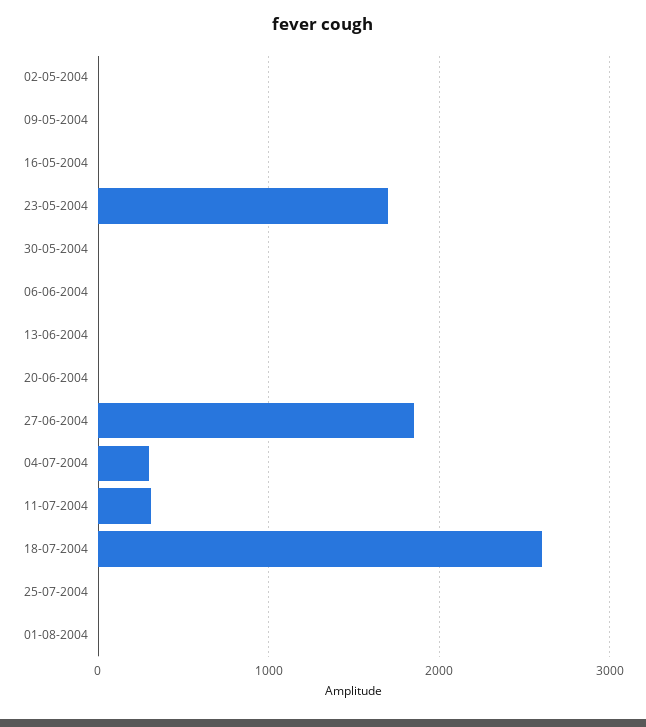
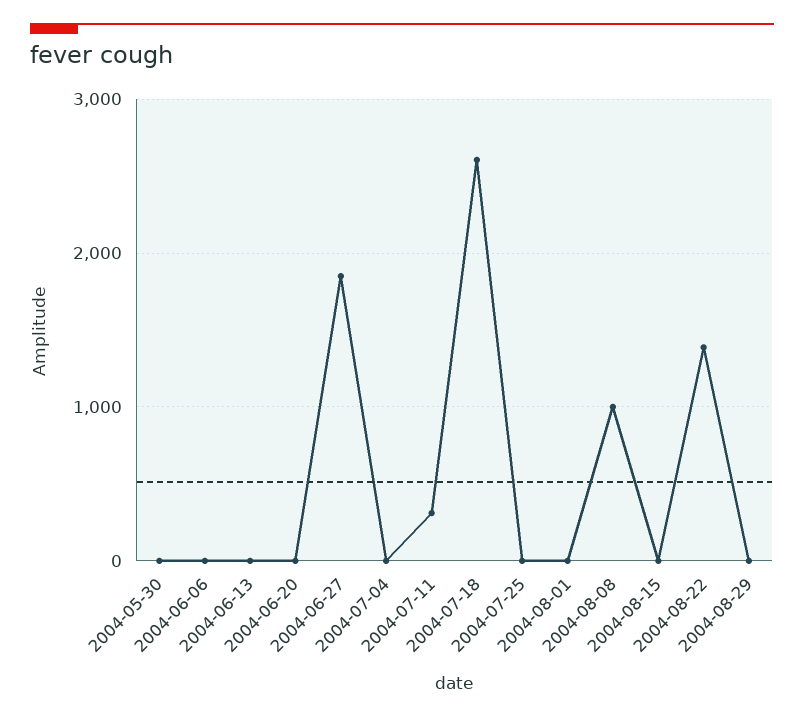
02-05-2004: 0 -> none
09-05-2004: 0 -> none
16-05-2004: 0 -> none
23-05-2004: 1700 -> none
04-07-2004: 300 -> 0
2004-08-08: none -> 1000
2004-08-15: none -> 0
2004-08-22: none -> 1400
2004-08-29: none -> 0

